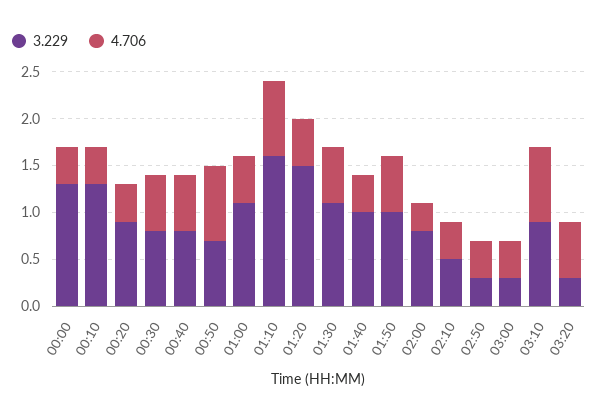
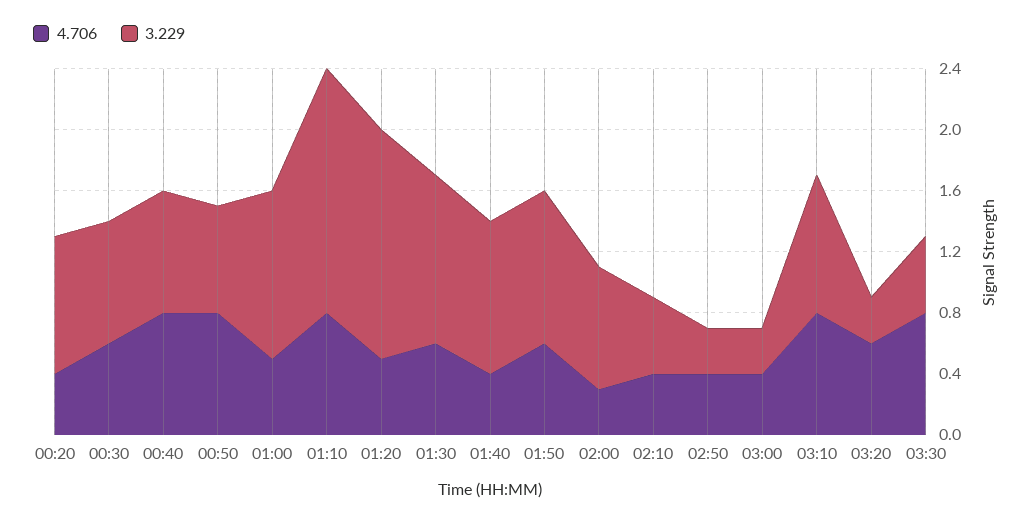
3.229, 00:00: 1.3 -> none
4.706, 00:00: 0.4 -> none
3.229, 00:10: 1.3 -> none
4.706, 00:10: 0.4 -> none
4.706, 00:40: 0.6 -> 0.8
4.706, 03:30: none -> 0.8
3.229, 03:30: none -> 0.5

